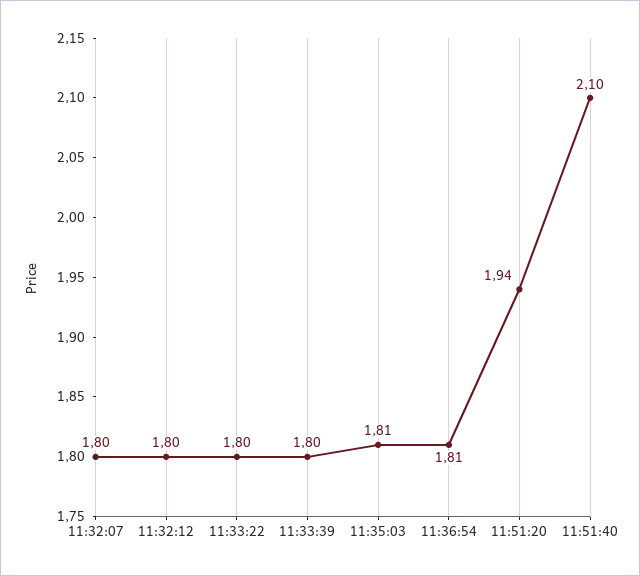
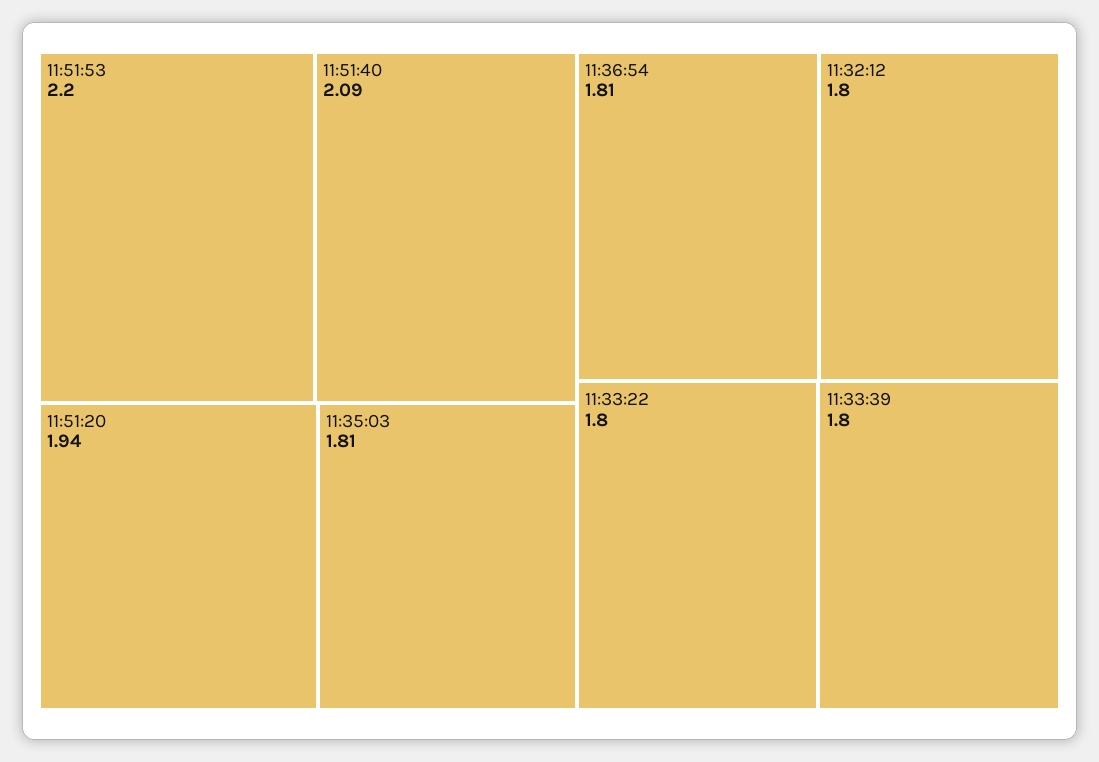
11:32:07: 1.8 -> none
11:51:40: 2.1 -> 2.09
11:51:53: none -> 2.2

